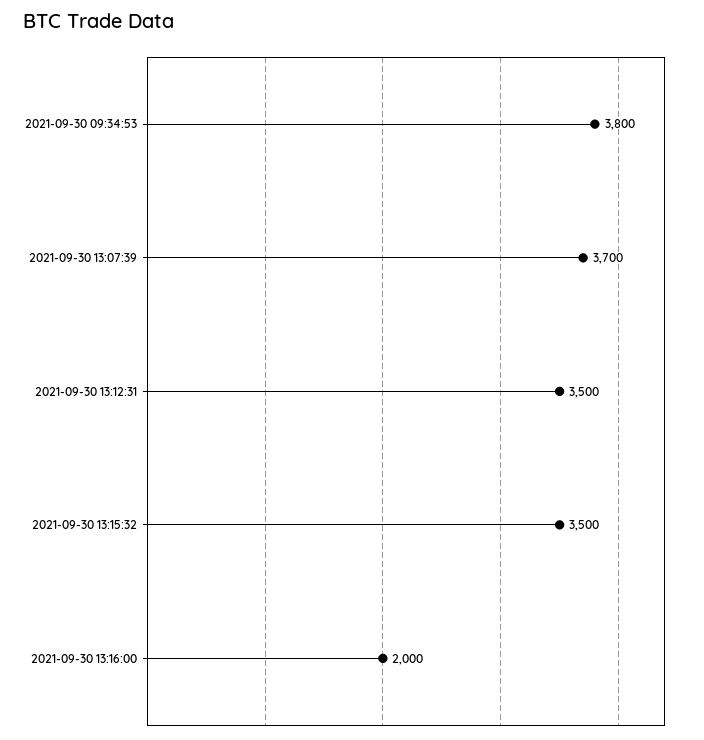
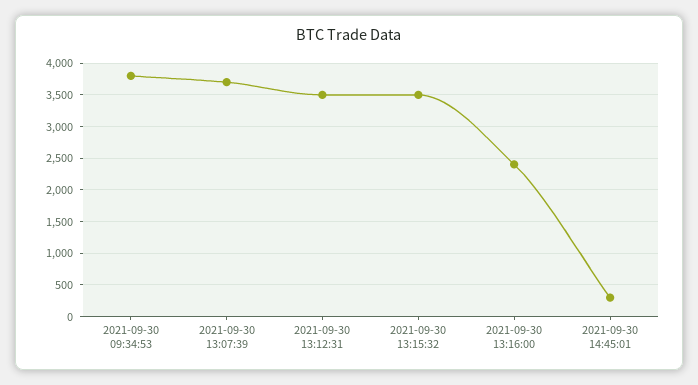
2021-09-30 13:16:00: 2000 -> 2400
2021-09-30 14:45:01: none -> 300

